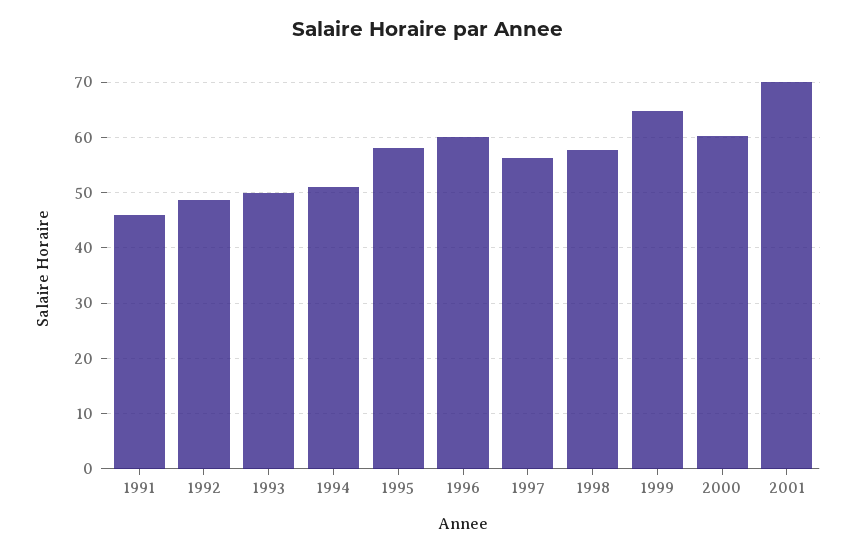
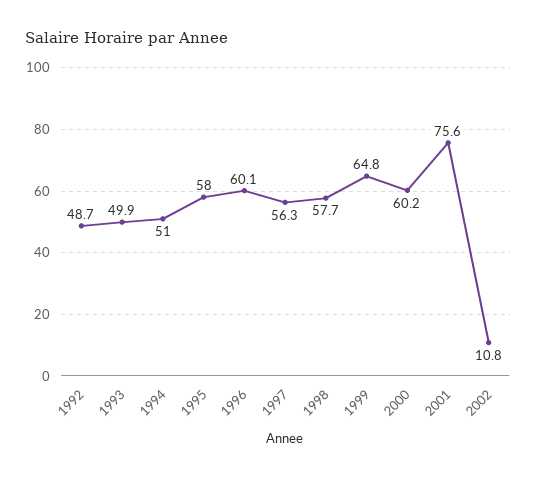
1991: 46 -> none
2001: 70 -> 75.6
2002: none -> 10.8

